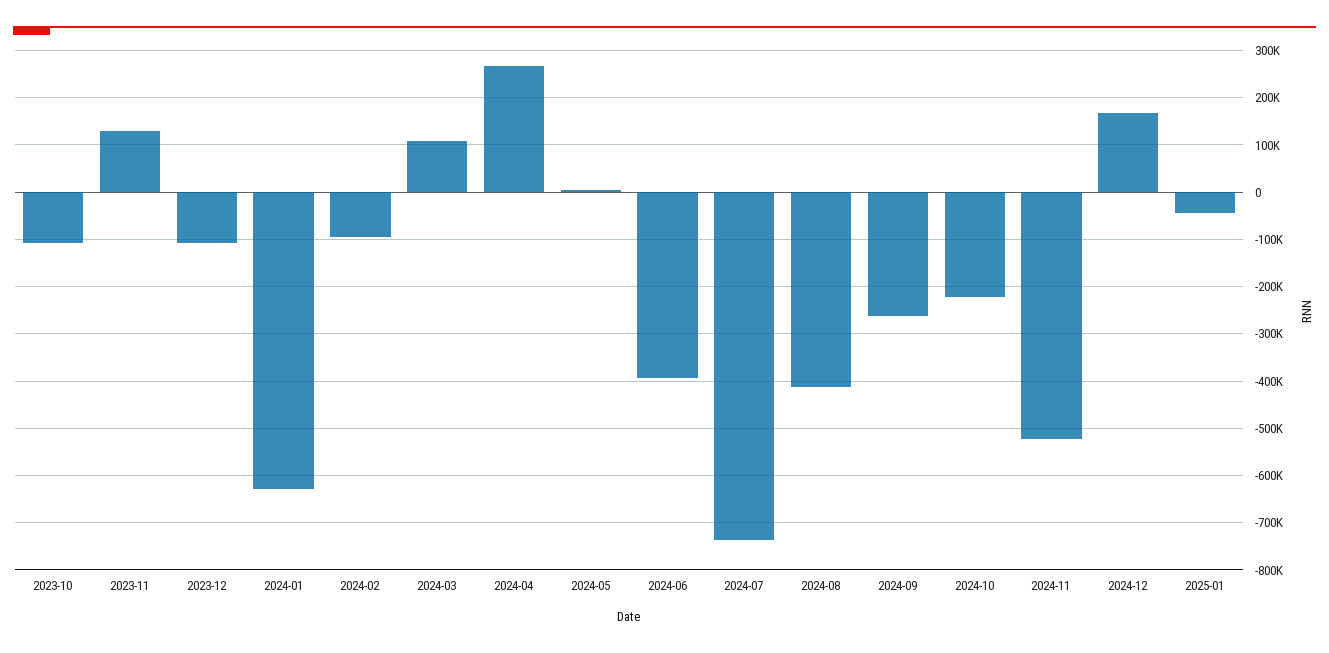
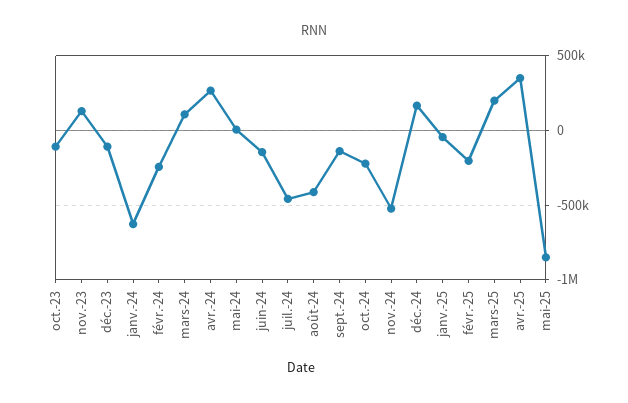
2024-02: -100000 -> -250000
2024-06: -400000 -> -150000
2024-07: -740000 -> -450000
2024-09: -260000 -> -150000
févr.-25: none -> -200000
mars-25: none -> 200000
avr.-25: none -> 350000
mai-25: none -> -850000

